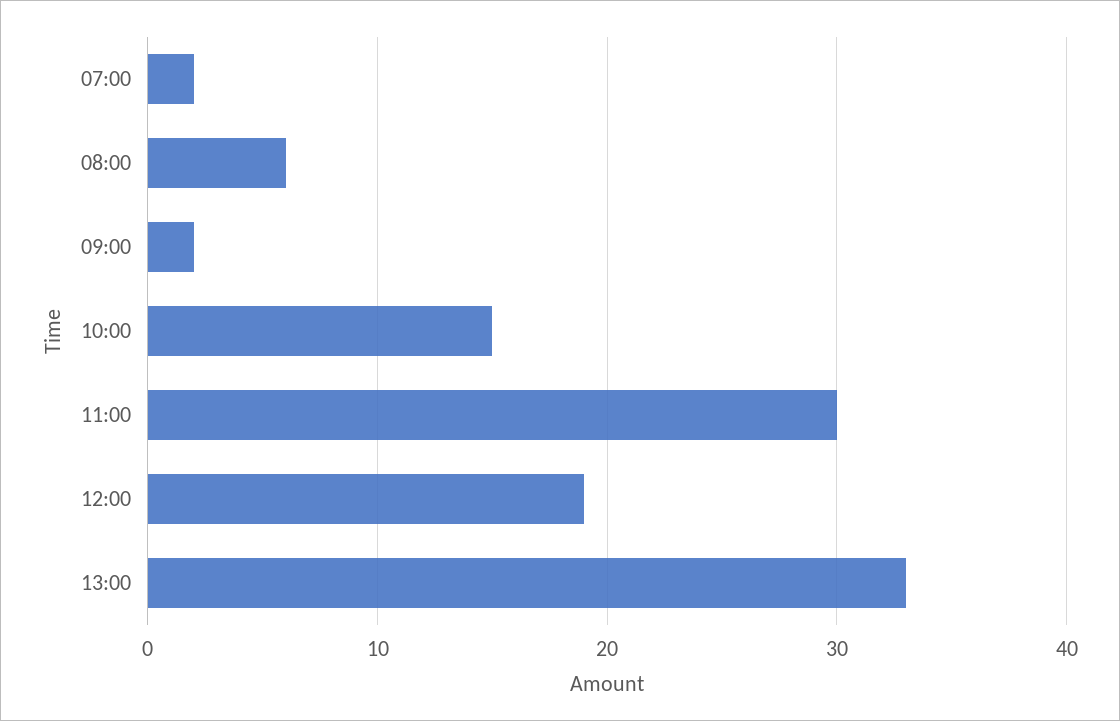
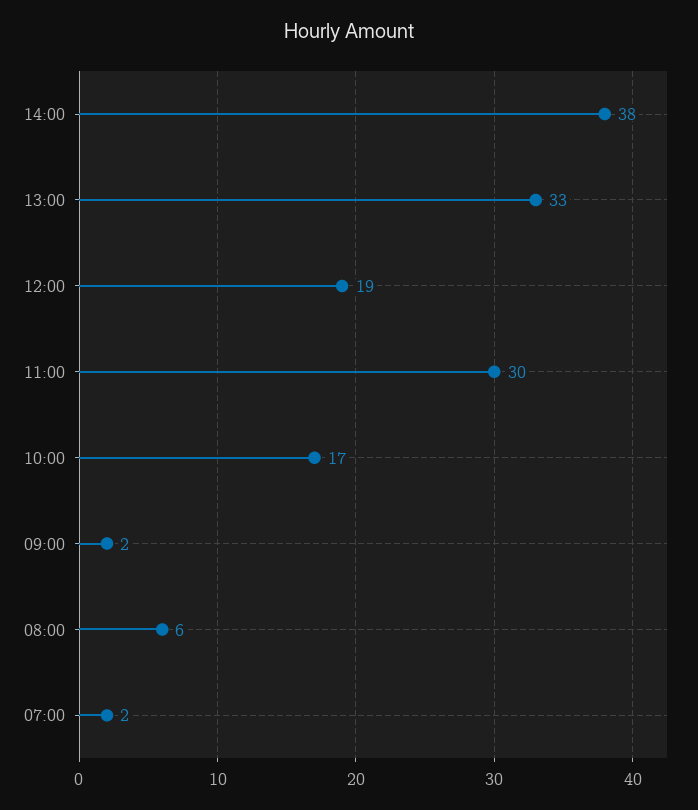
10:00: 15 -> 17
14:00: none -> 38

